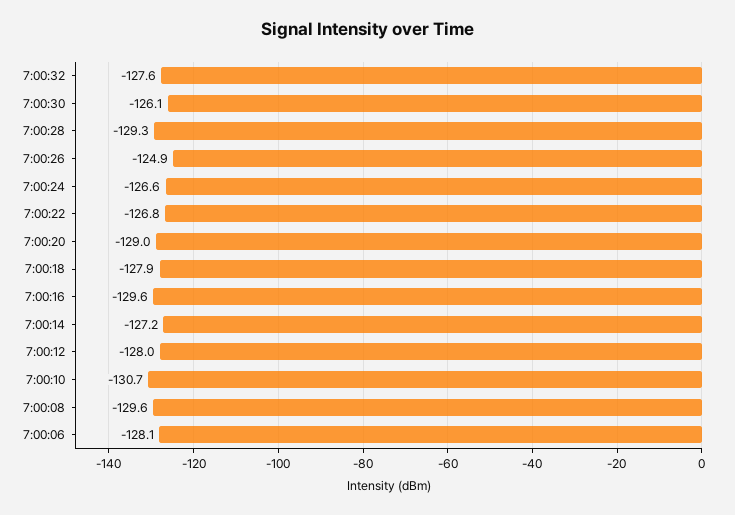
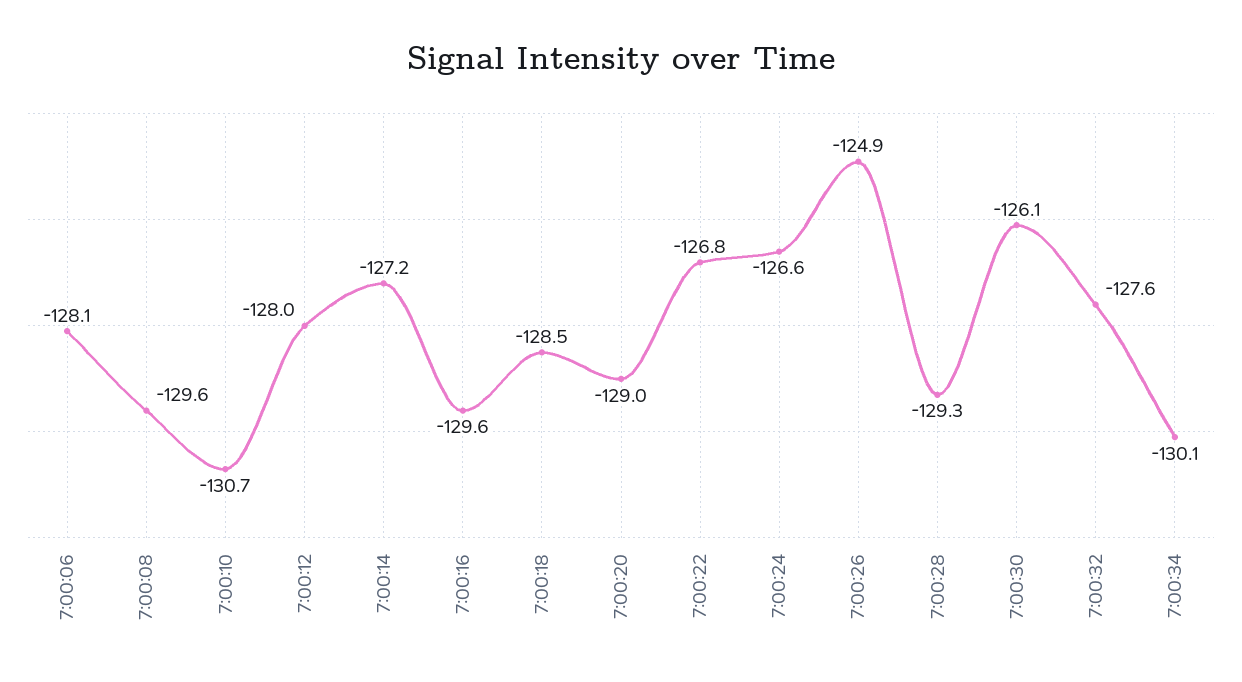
7:00:18: -127.9 -> -128.5
7:00:34: none -> -130.1

